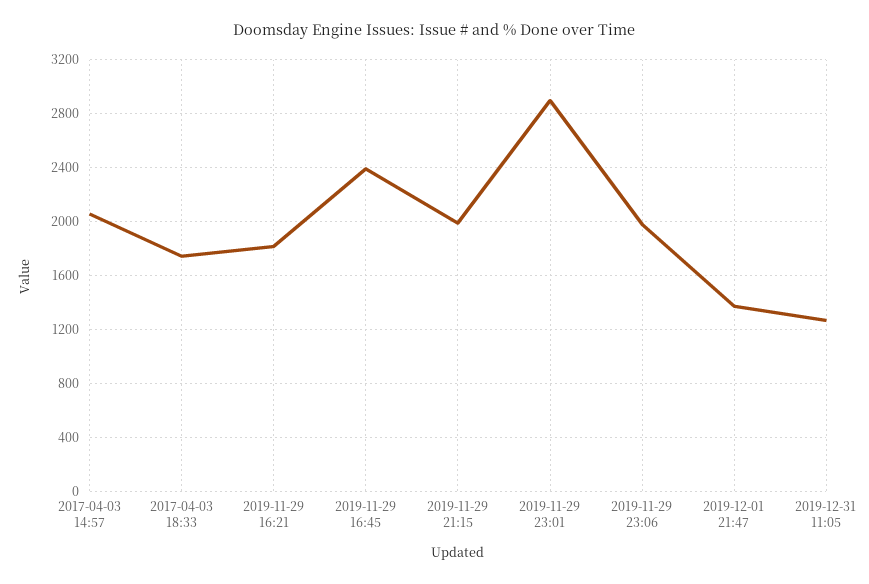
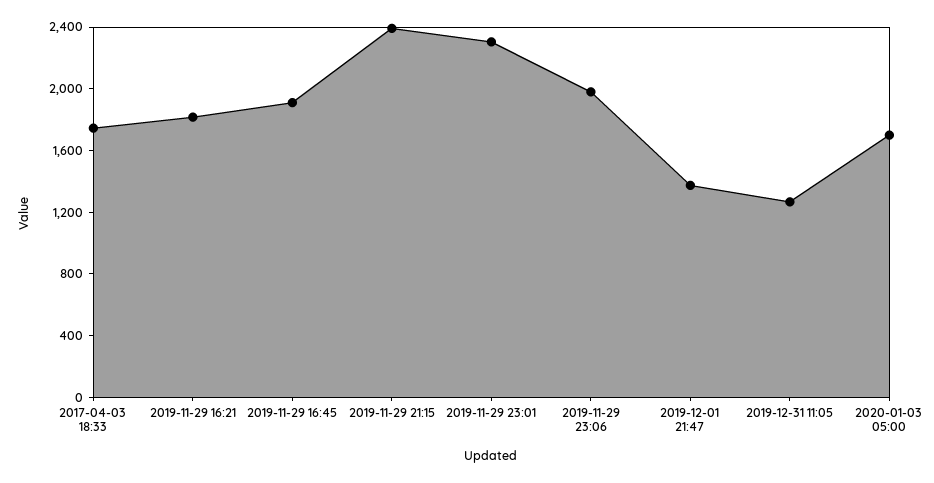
2017-04-03 14:57: 2050 -> none
2019-11-29 16:45: 2400 -> 1900
2019-11-29 21:15: 2000 -> 2400
2019-11-29 23:01: 2900 -> 2300
2020-01-03 05:00: none -> 1700

